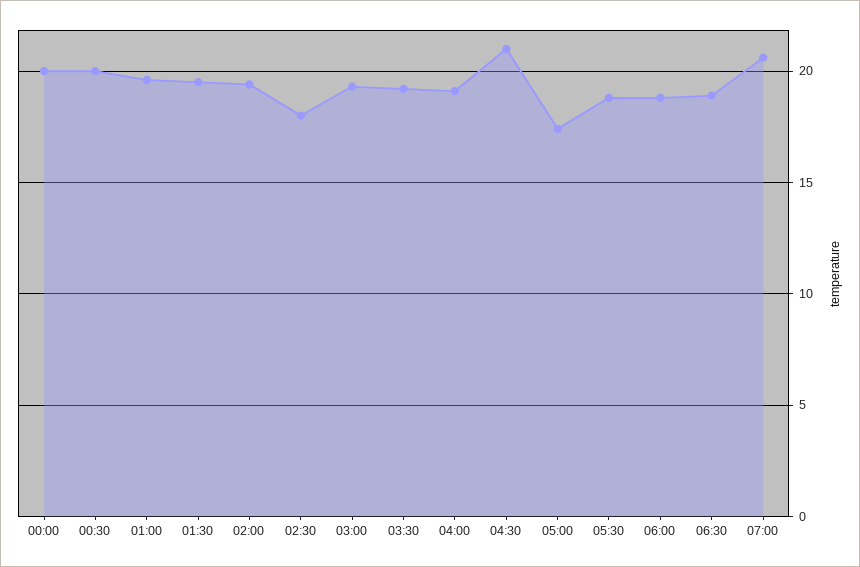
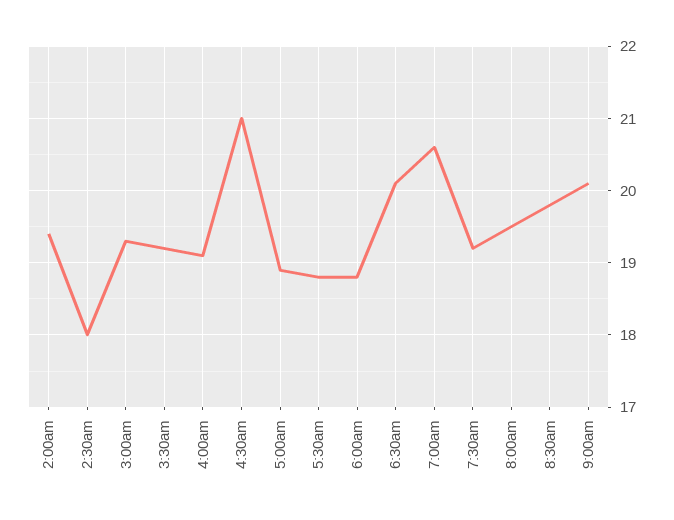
00:00: 20 -> none
00:30: 20 -> none
01:00: 19.5 -> none
01:30: 19.5 -> none
05:00: 17.5 -> 18.9
06:30: 19 -> 20.1
7:30am: none -> 19.2
8:00am: none -> 19.5
8:30am: none -> 19.8
9:00am: none -> 20.1

